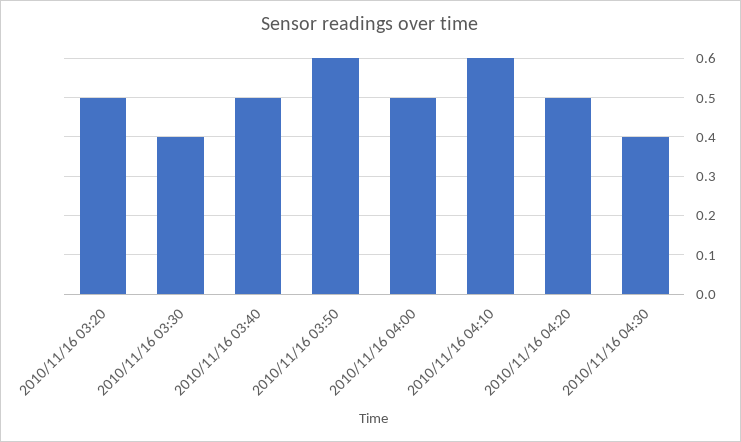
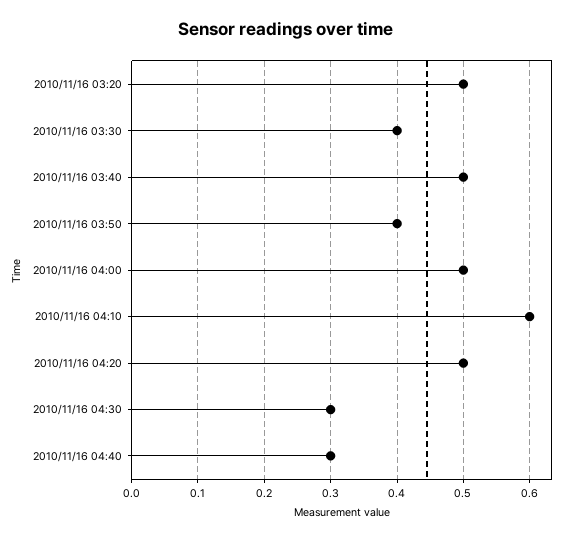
2010/11/16 03:50: 0.6 -> 0.4
2010/11/16 04:30: 0.4 -> 0.3
2010/11/16 04:40: none -> 0.3

